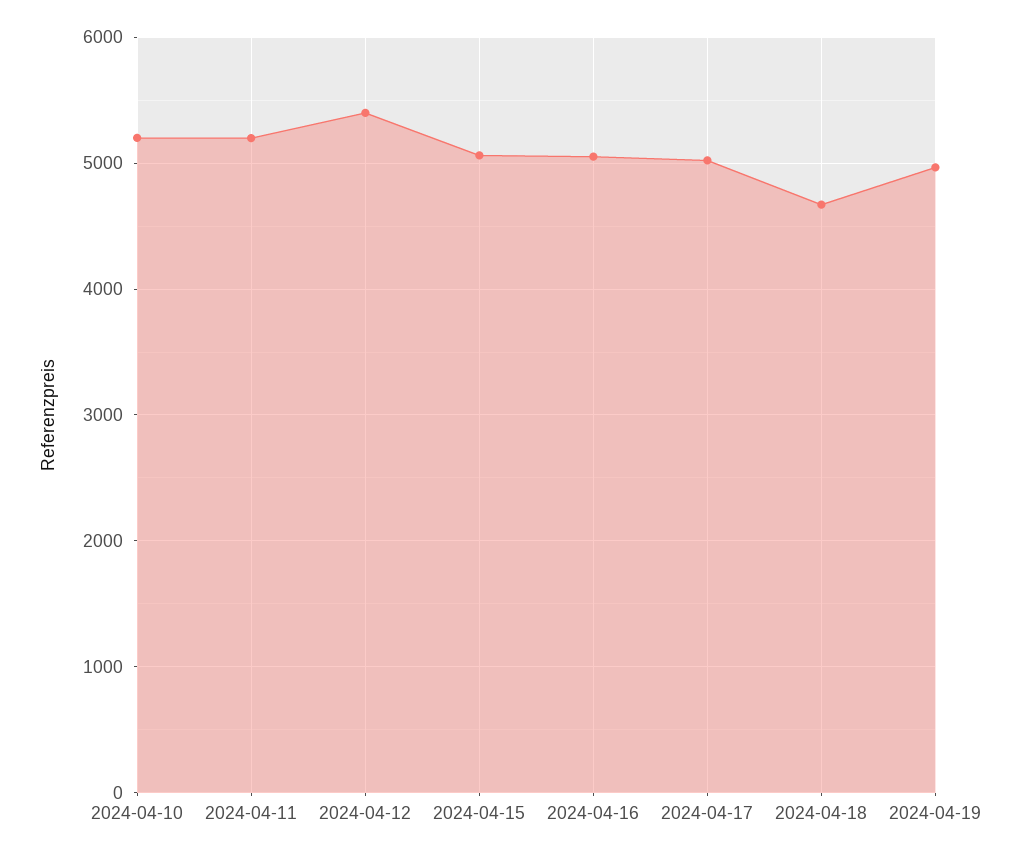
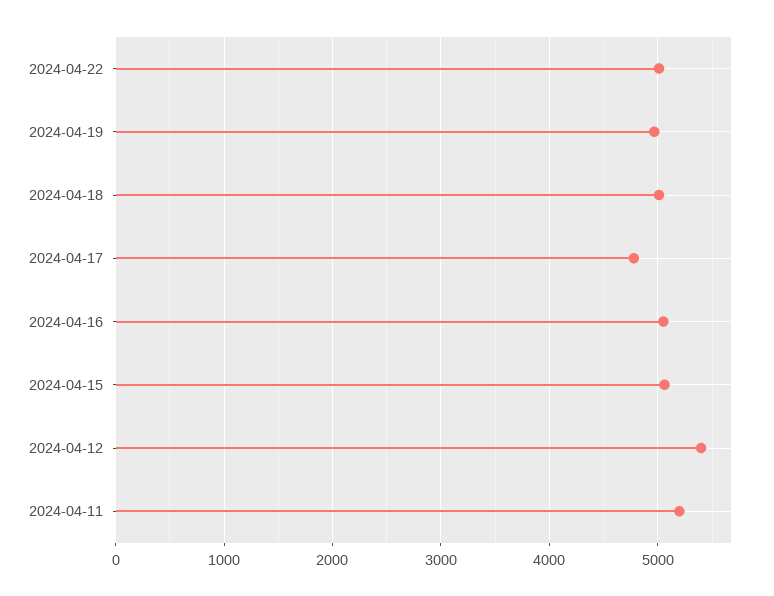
2024-04-10: 5200 -> none
2024-04-17: 5000 -> 4800
2024-04-18: 4700 -> 5000
2024-04-22: none -> 5000

